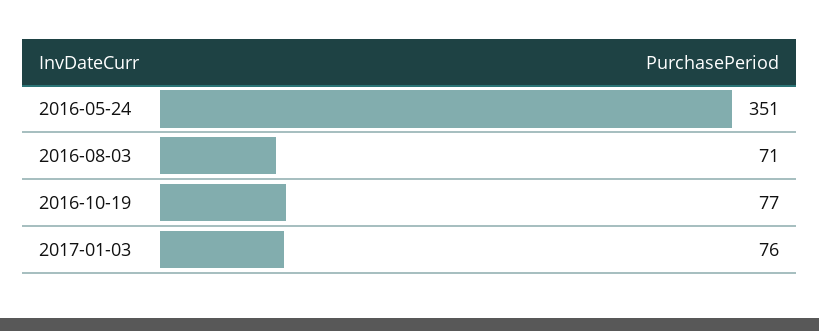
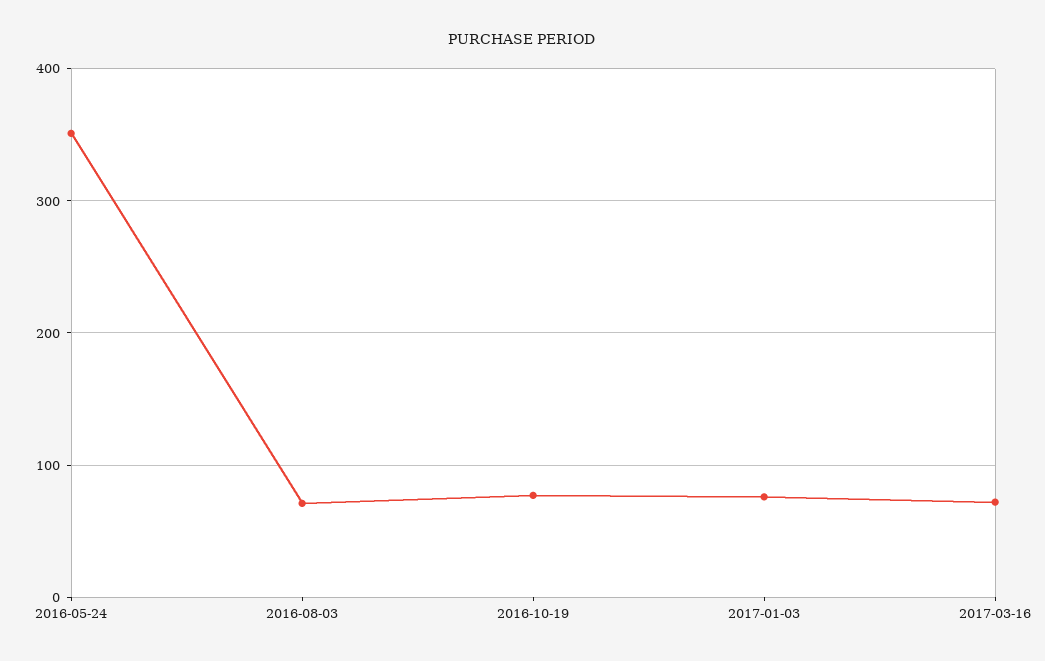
2017-03-16: none -> 70

